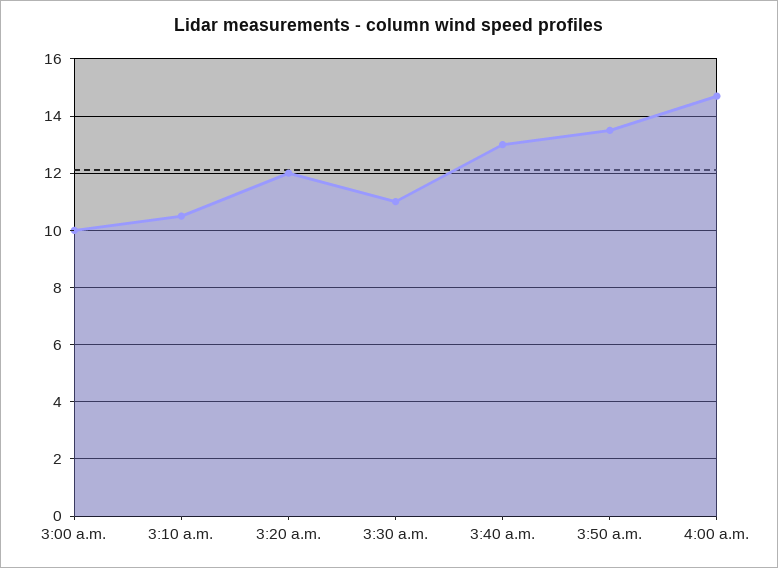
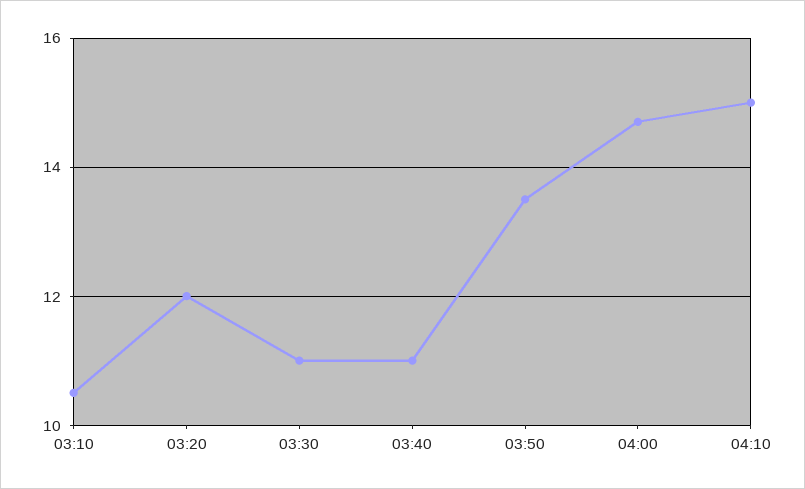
3:00 a.m.: 10 -> none
3:40 a.m.: 13 -> 11
04:10: none -> 15

